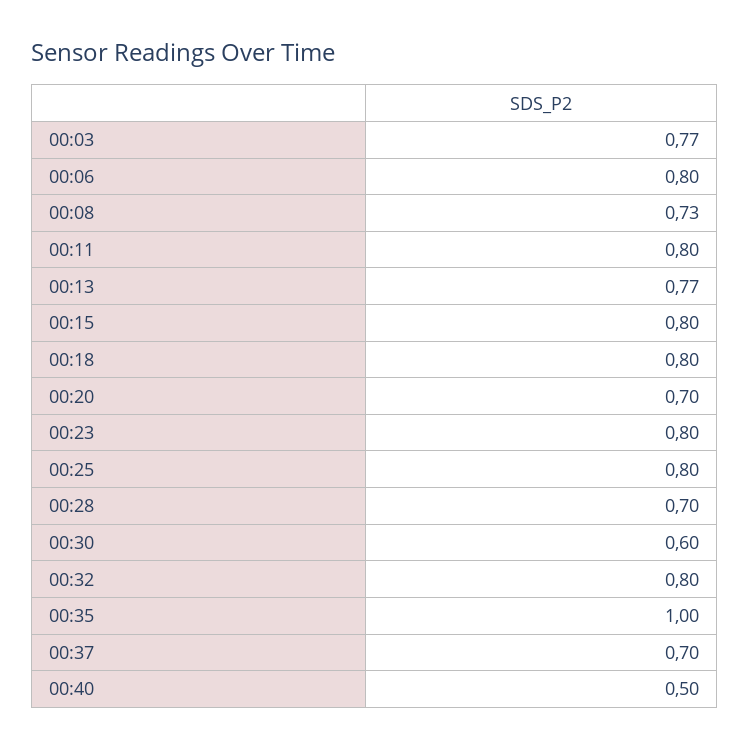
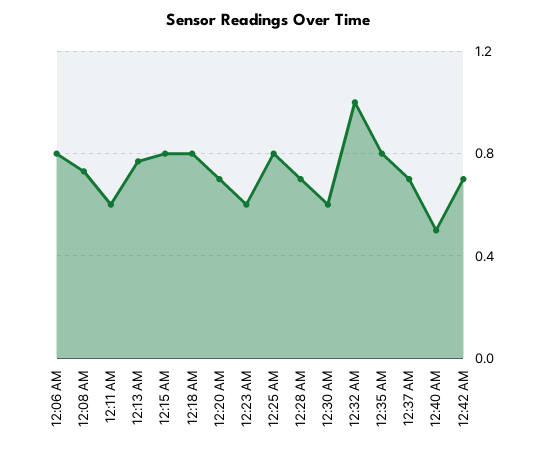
00:03: 0.77 -> none
00:11: 0.8 -> 0.6
00:23: 0.8 -> 0.6
00:32: 0.8 -> 1
00:35: 1 -> 0.8
12:42 AM: none -> 0.7

